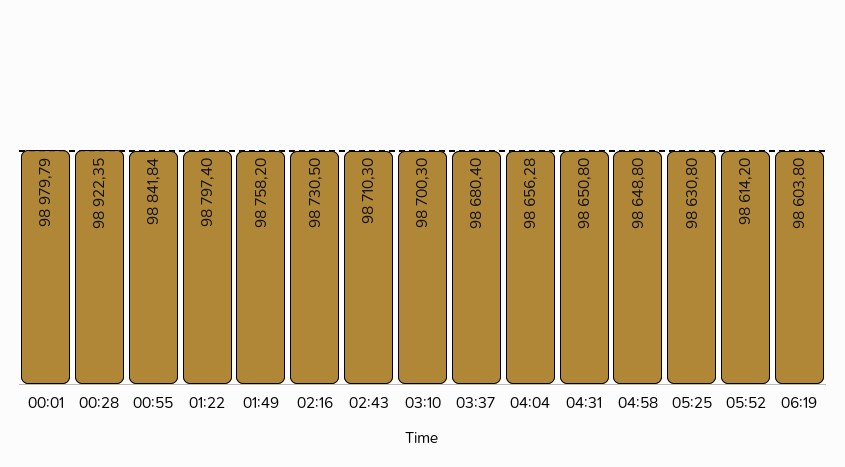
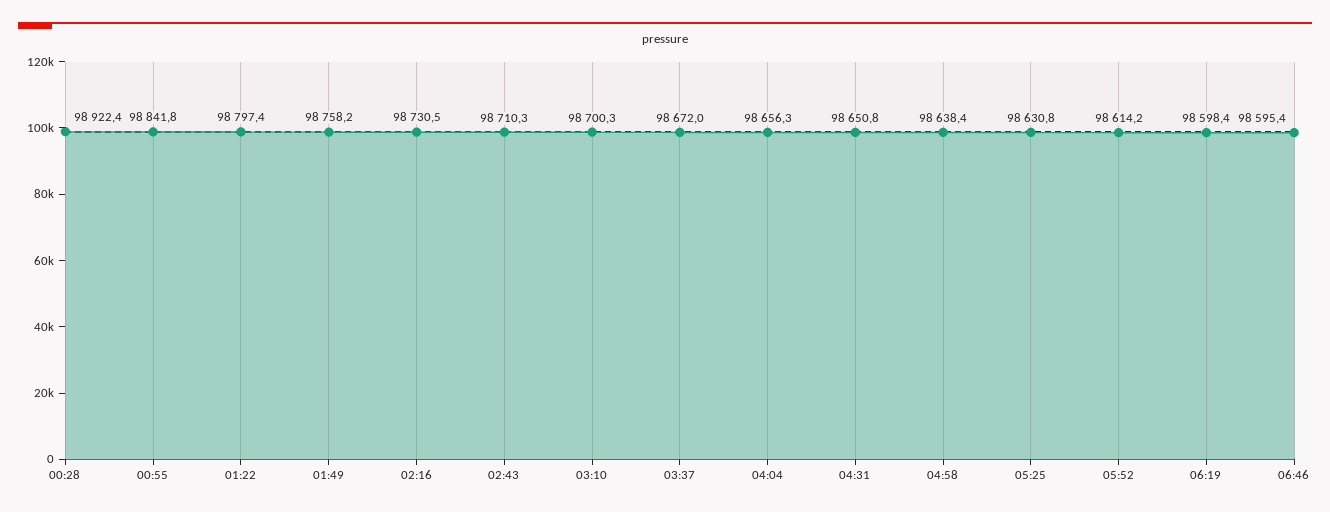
00:01: 98979.79 -> none
03:37: 98680.4 -> 98672
04:58: 98648.8 -> 98638.4
06:19: 98603.8 -> 98598.4
06:46: none -> 98595.4

